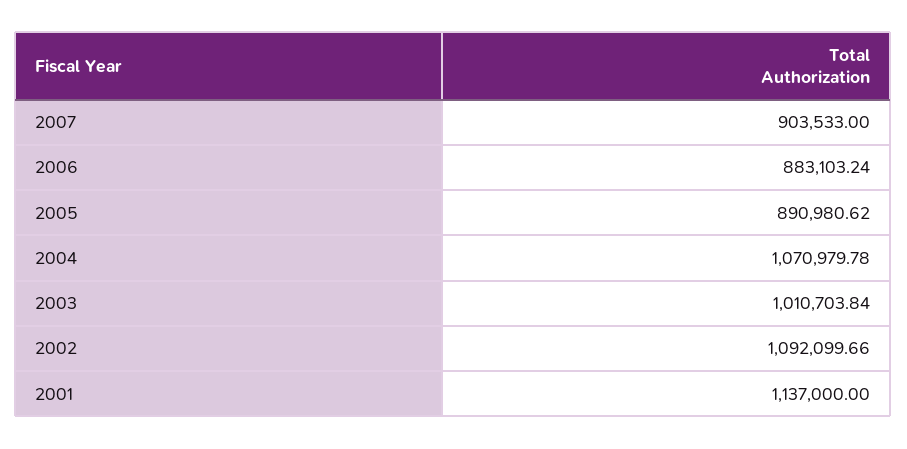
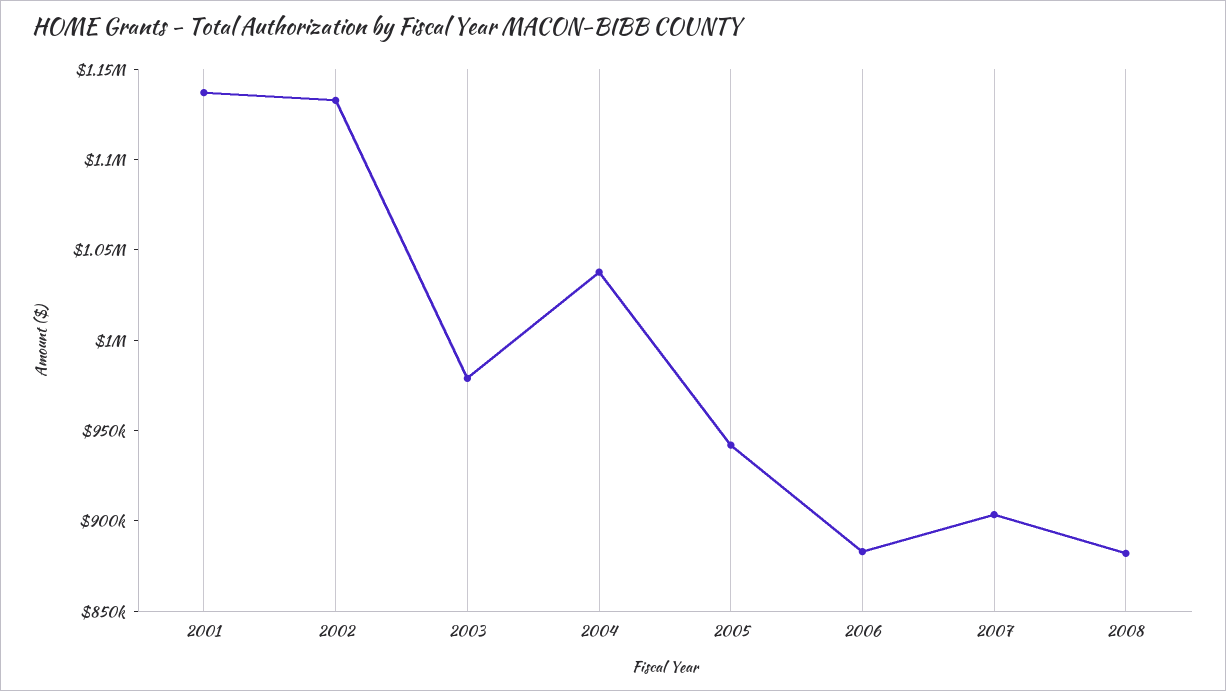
2005: 890980.62 -> 940000
2004: 1070979.78 -> 1040000
2003: 1010703.84 -> 980000
2002: 1092099.66 -> 1130000
2008: none -> 880000

